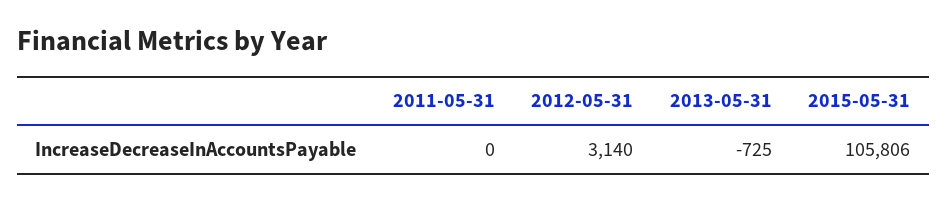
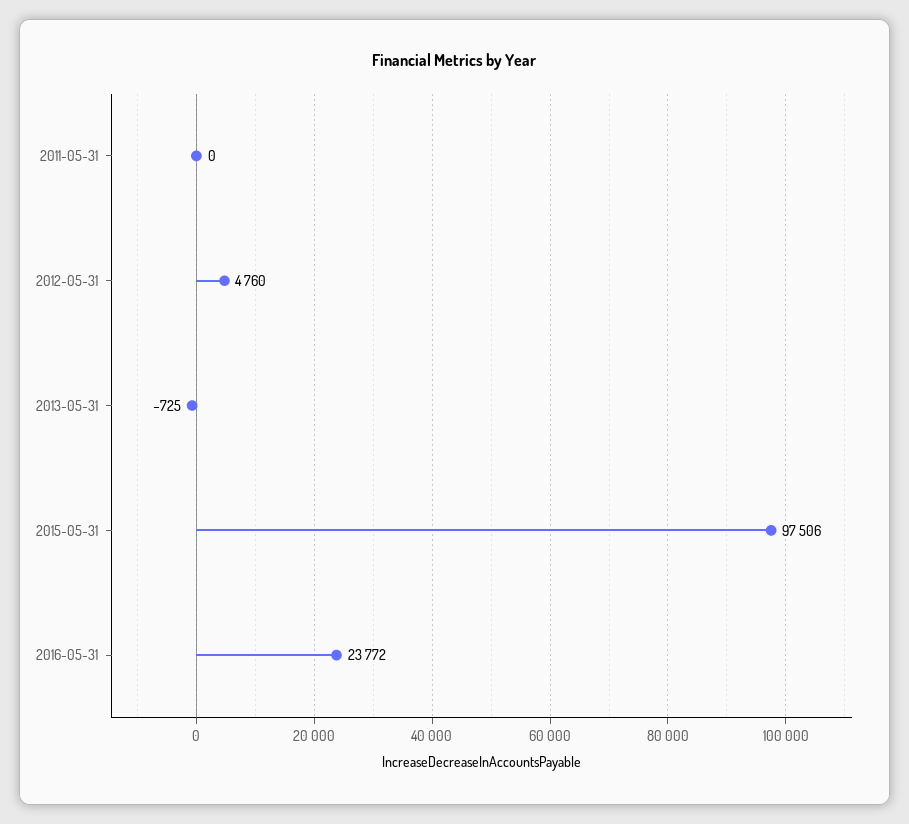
2012-05-31: 3140 -> 4760
2015-05-31: 105806 -> 97506
2016-05-31: none -> 23772

